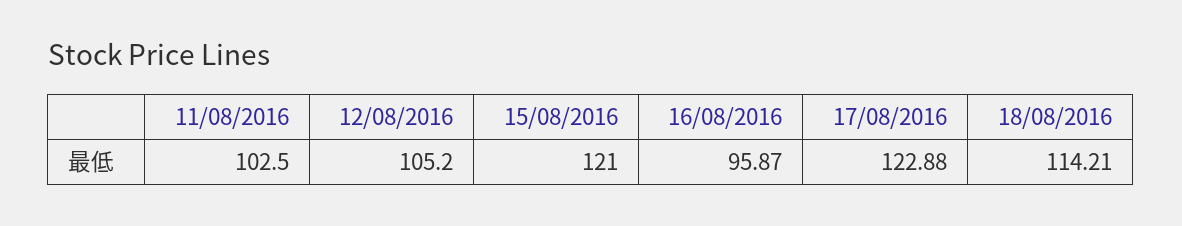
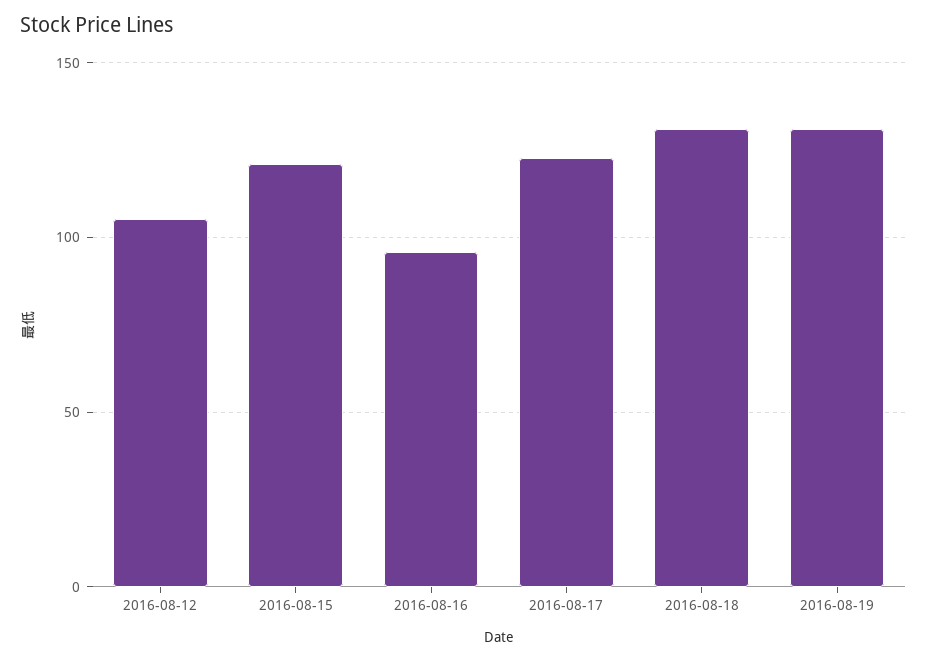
11/08/2016: 102.5 -> none
18/08/2016: 114.21 -> 130
2016-08-19: none -> 130

